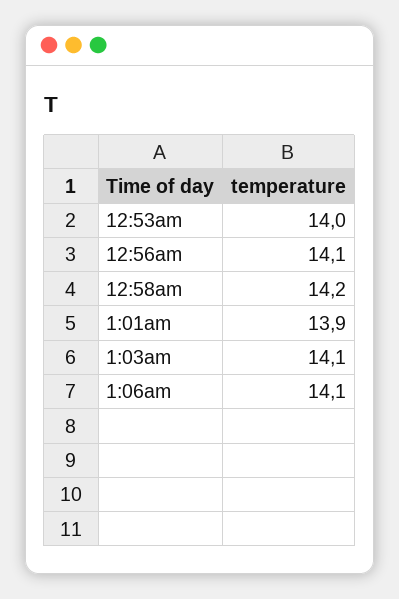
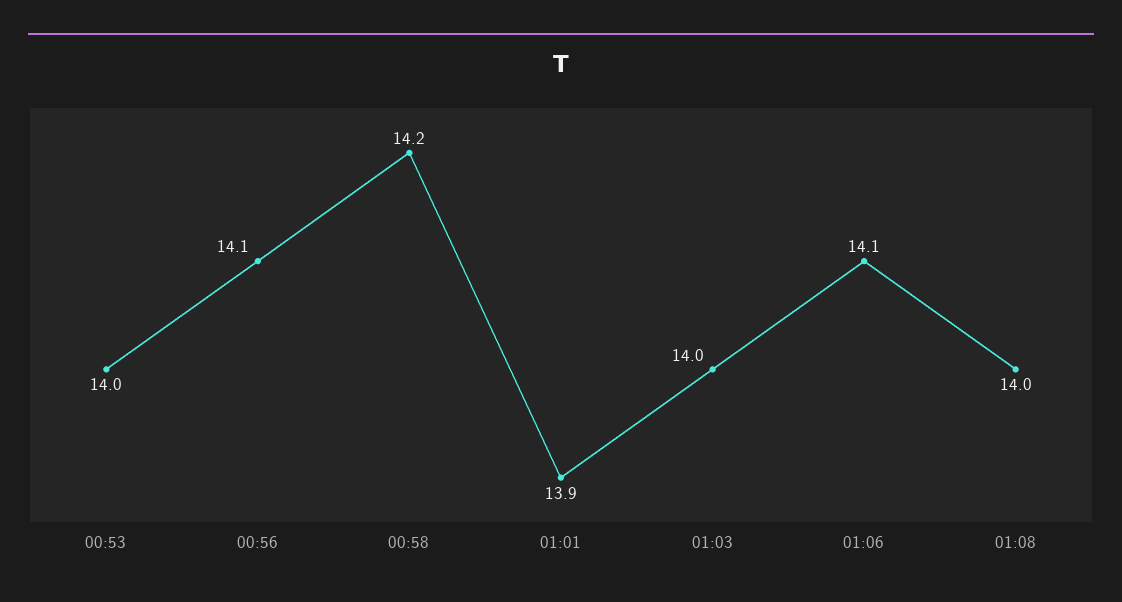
1:03am: 14.1 -> 14
01:08: none -> 14

